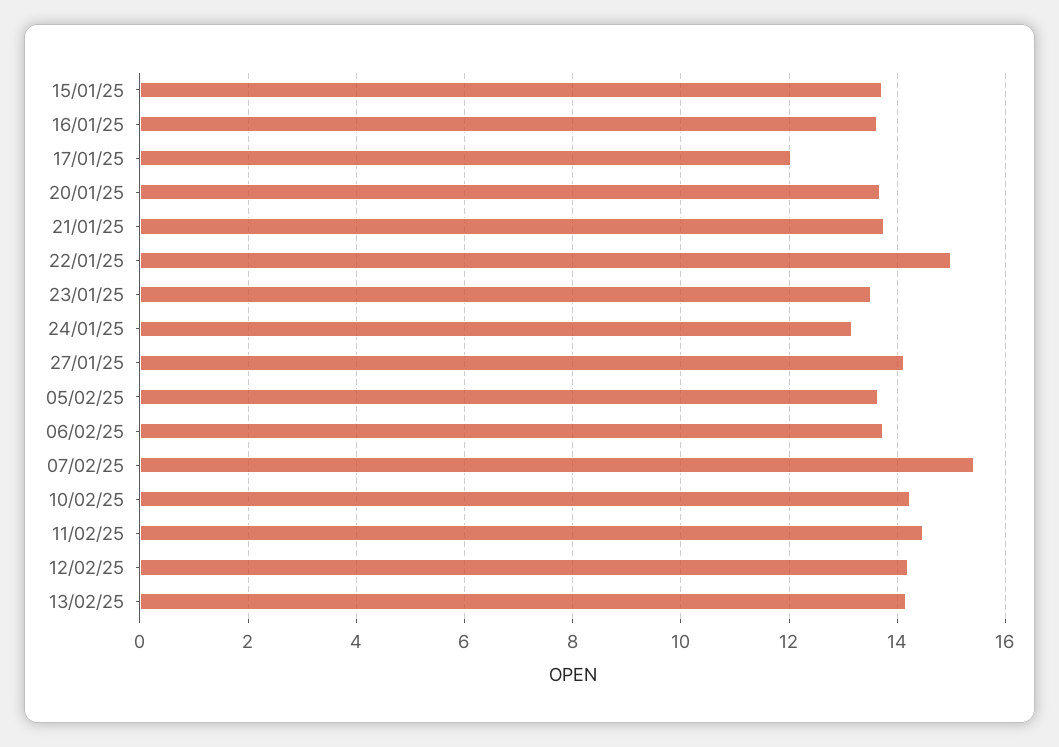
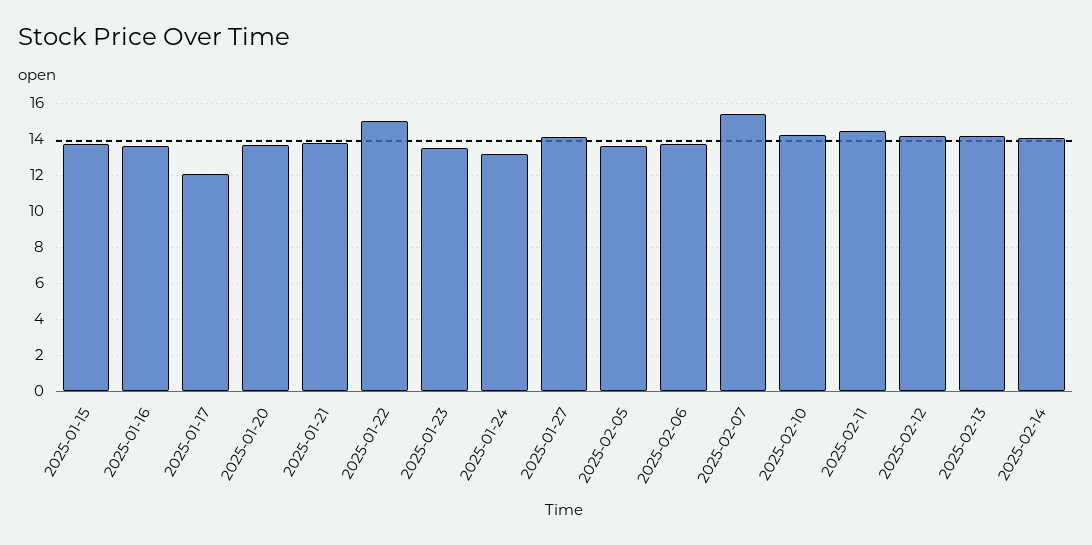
2025-02-14: none -> 14

